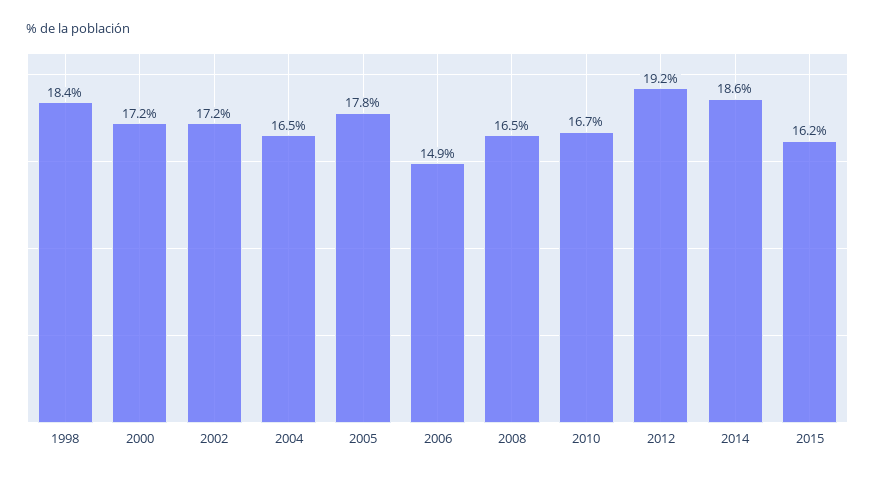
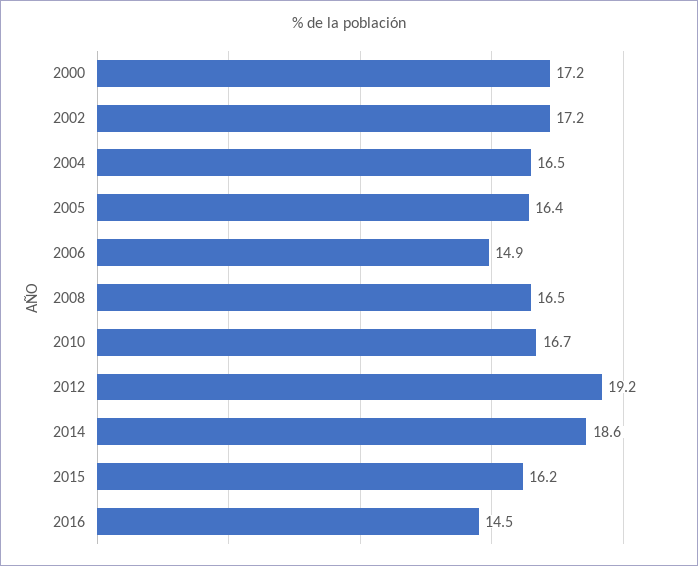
1998: 18.4 -> none
2005: 17.8 -> 16.4
2016: none -> 14.5

